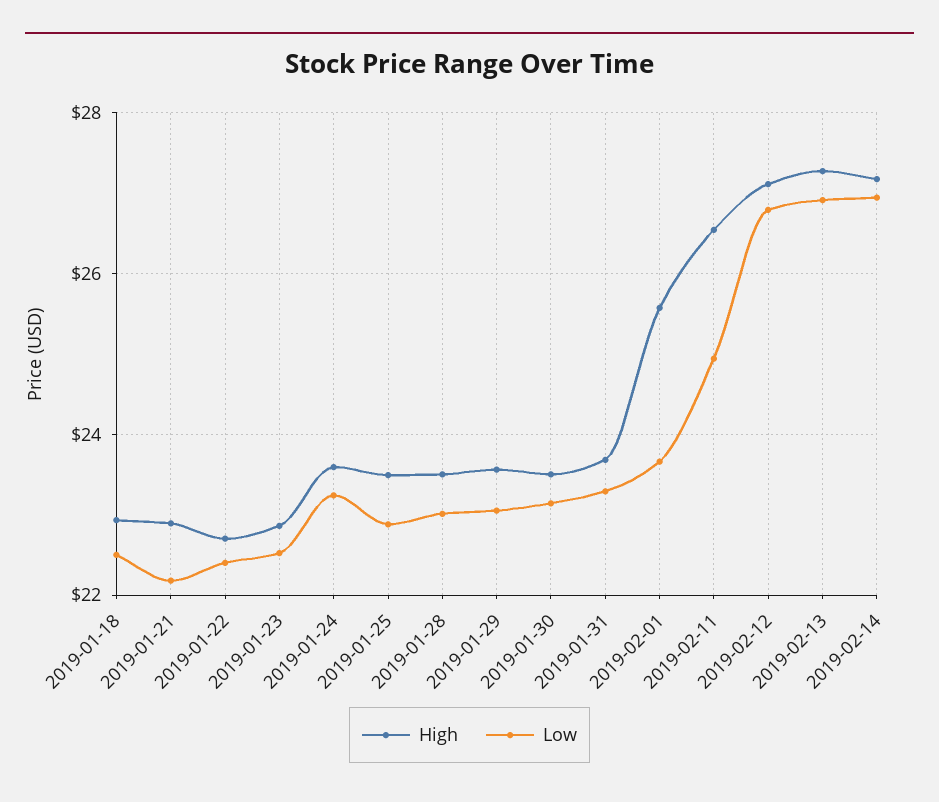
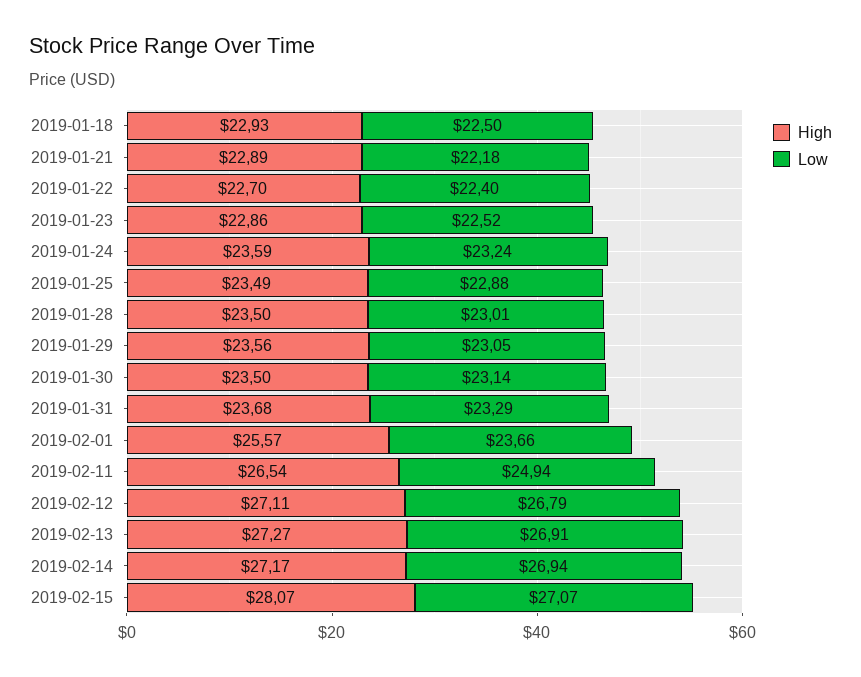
High, 2019-02-15: none -> 28.07
Low, 2019-02-15: none -> 27.07

